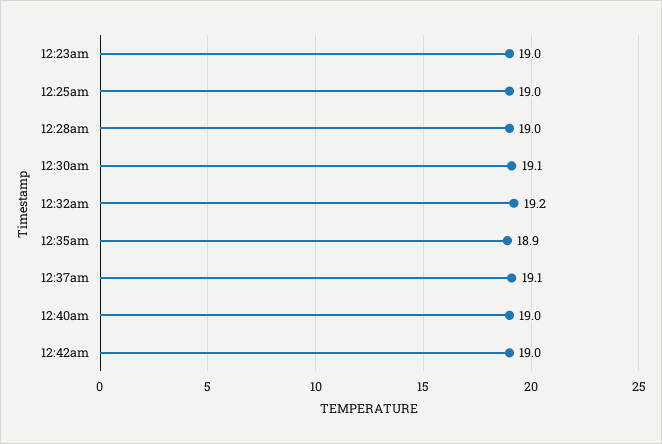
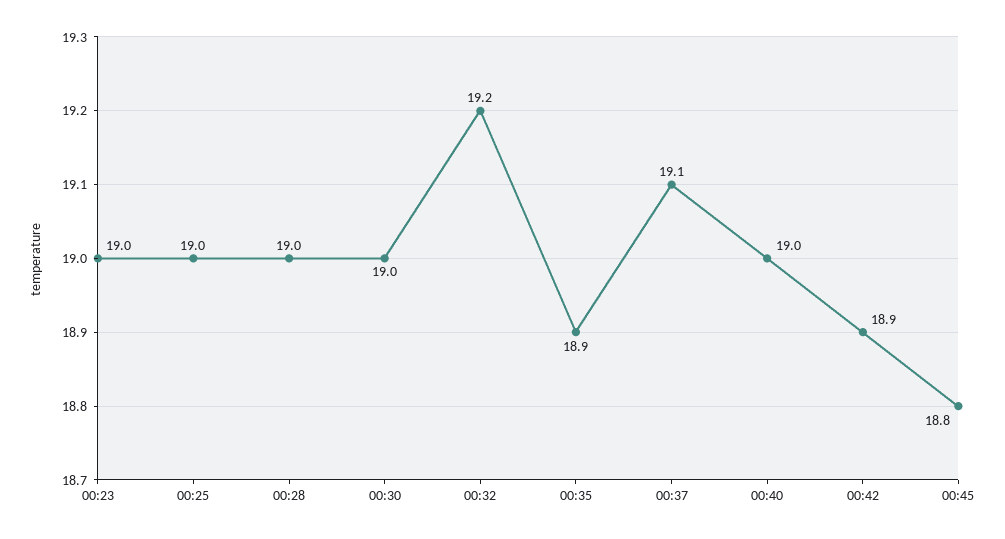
12:30am: 19.1 -> 19
12:42am: 19 -> 18.9
00:45: none -> 18.8

